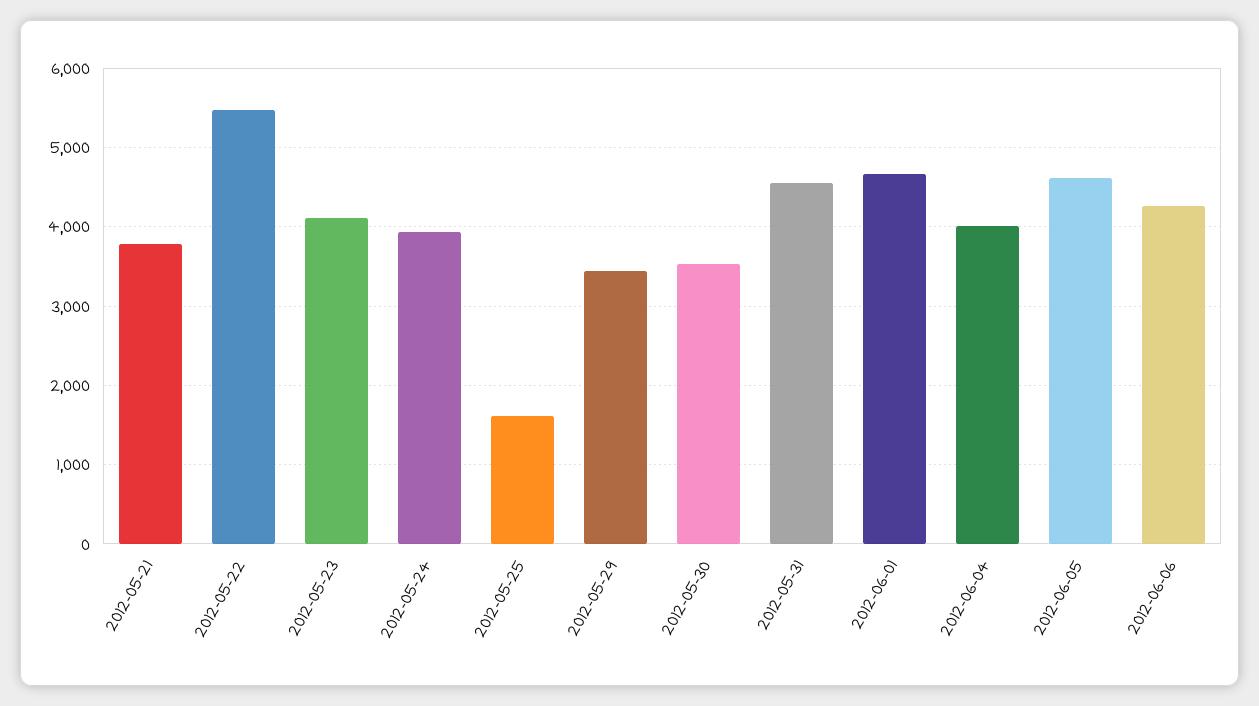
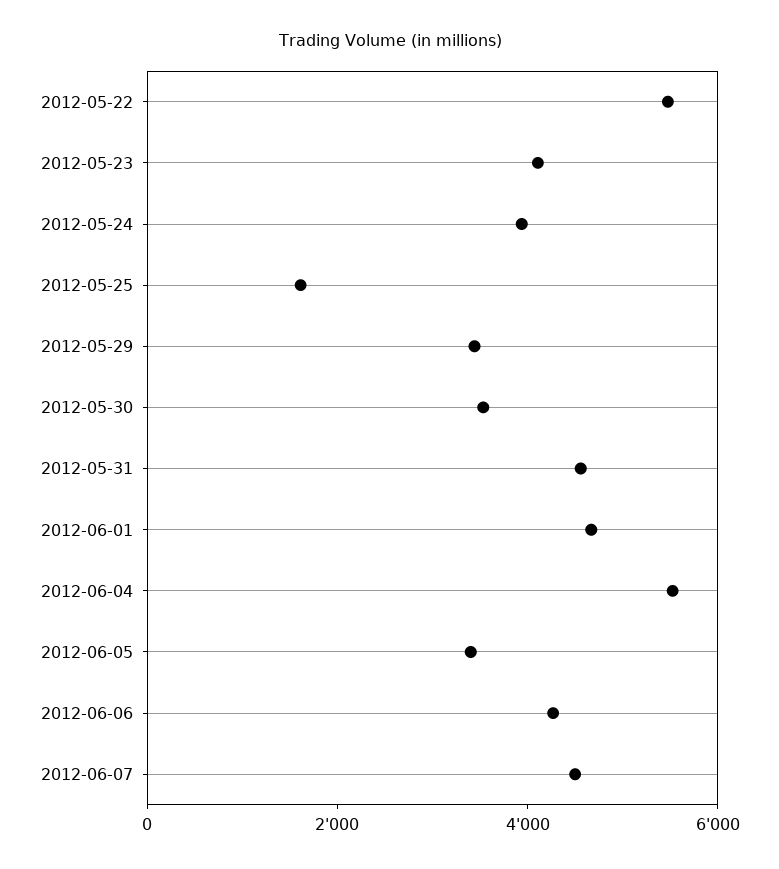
2012-05-21: 3800 -> none
2012-06-04: 4000 -> 5500
2012-06-05: 4600 -> 3500
2012-06-07: none -> 4500

